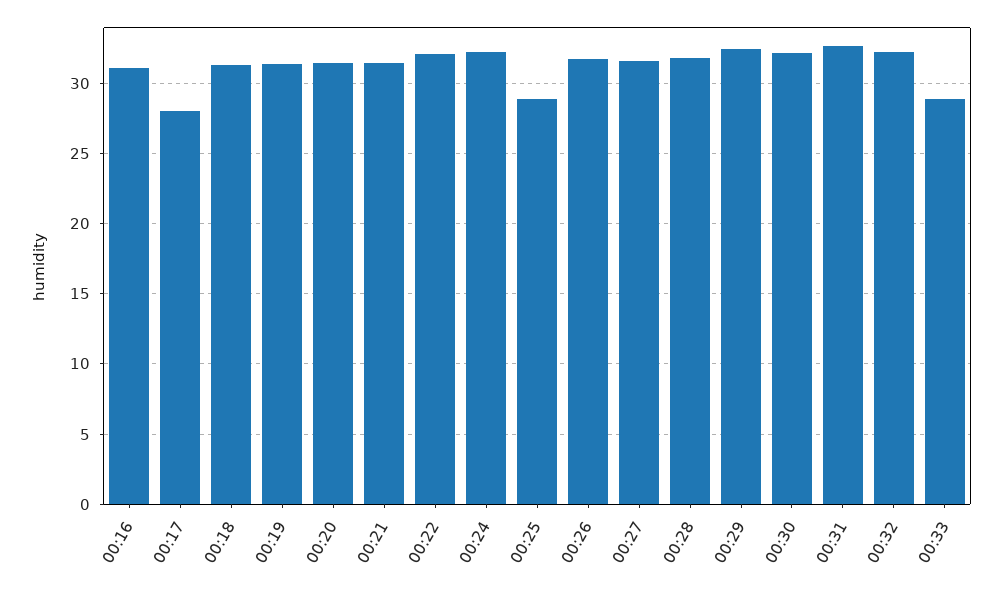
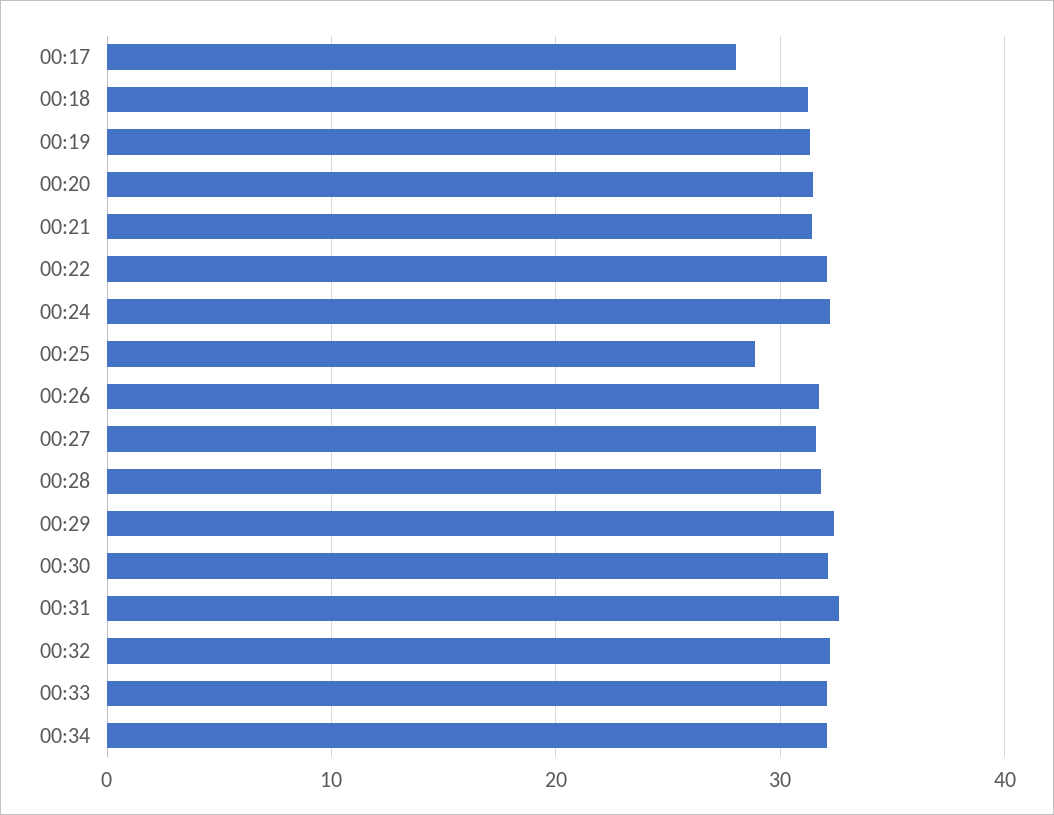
00:16: 31 -> none
00:33: 29 -> 32
00:34: none -> 32

